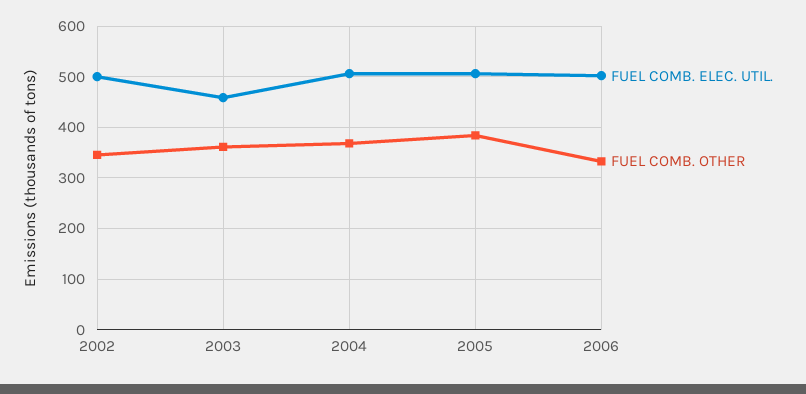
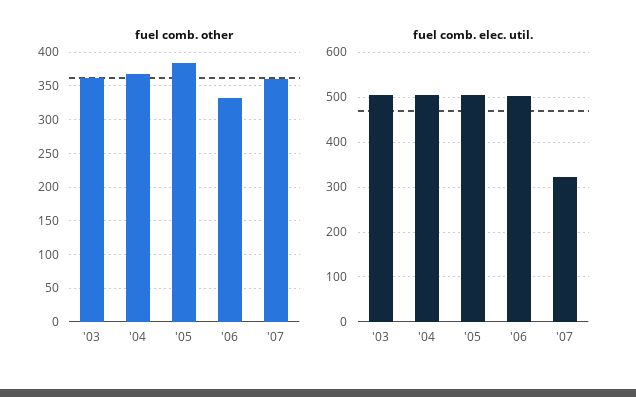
FUEL COMB. ELEC. UTIL., 2002: 500 -> none
FUEL COMB. OTHER, 2002: 340 -> none
FUEL COMB. ELEC. UTIL., 2003: 460 -> 500
FUEL COMB. OTHER, '07: none -> 360
FUEL COMB. ELEC. UTIL., '07: none -> 320

